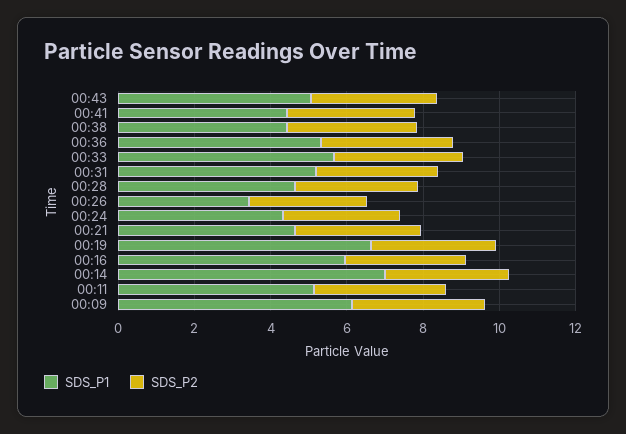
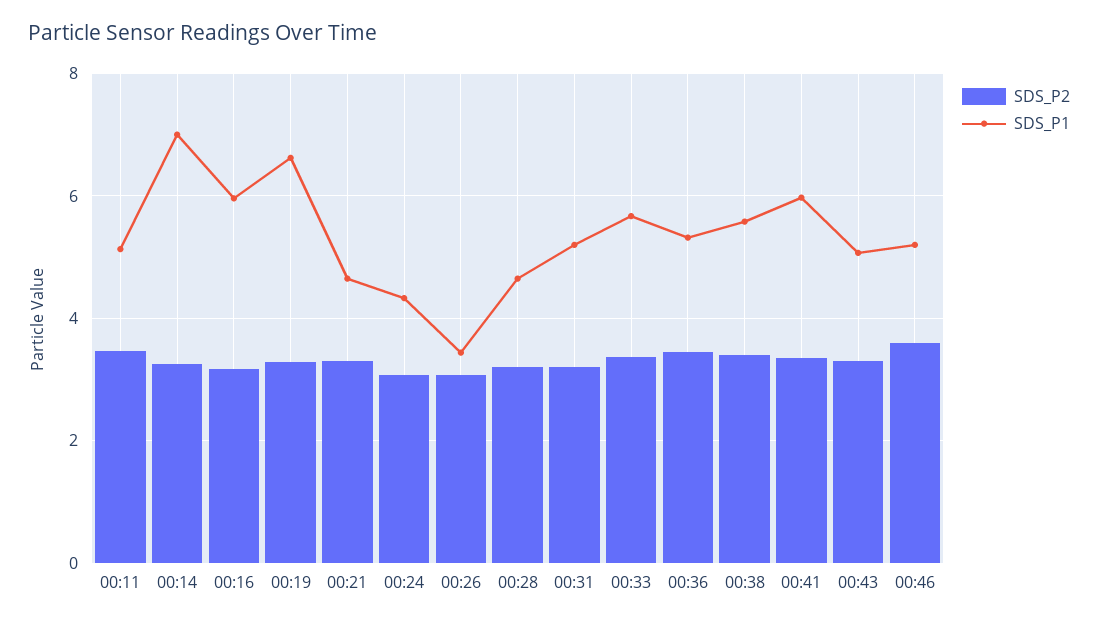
SDS_P1, 00:41: 4.5 -> 6
SDS_P1, 00:38: 4.5 -> 5.6
SDS_P1, 00:09: 6 -> none
SDS_P2, 00:09: 3.5 -> none
SDS_P2, 00:46: none -> 3.6
SDS_P1, 00:46: none -> 5.2

